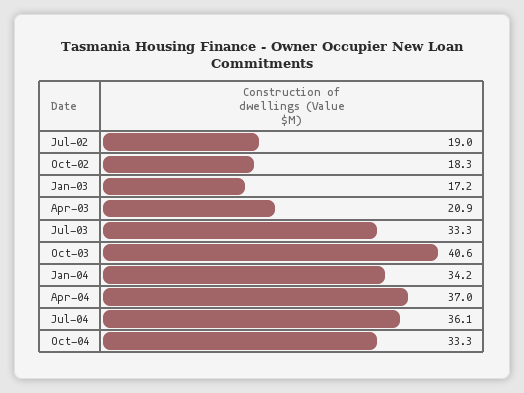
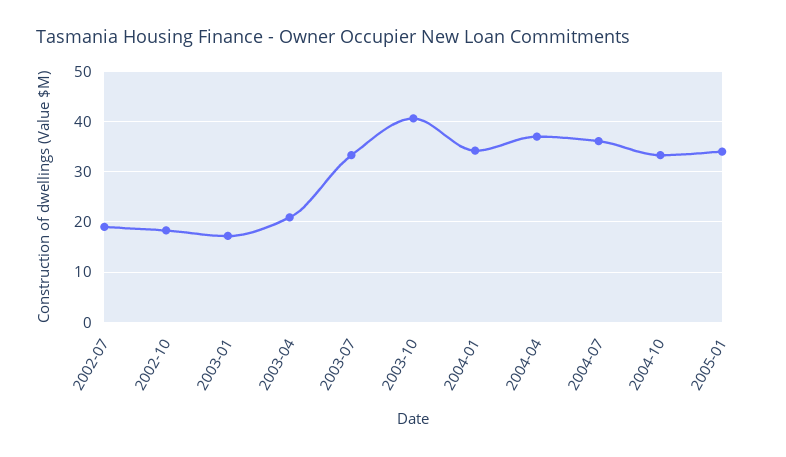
2005-01: none -> 34

